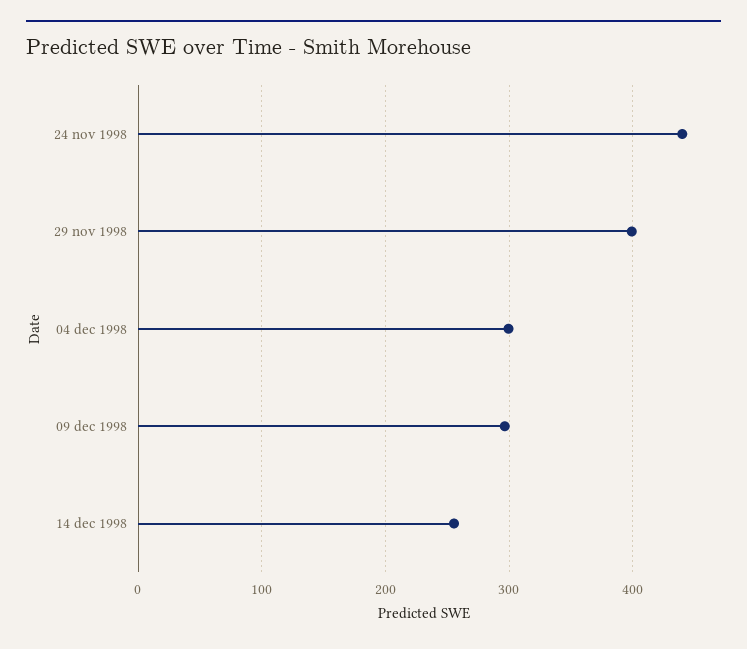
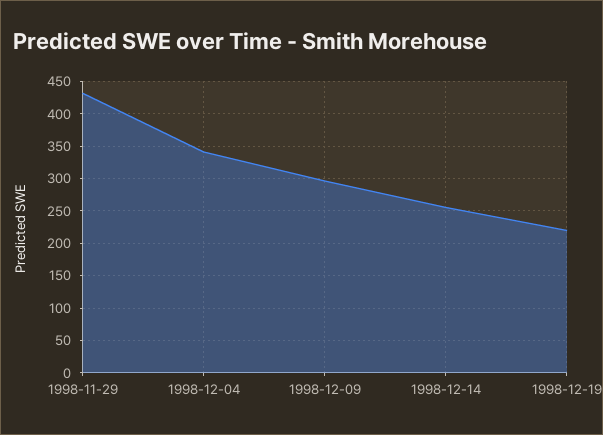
24 nov 1998: 440 -> none
29 nov 1998: 400 -> 430
04 dec 1998: 300 -> 340
1998-12-19: none -> 220

